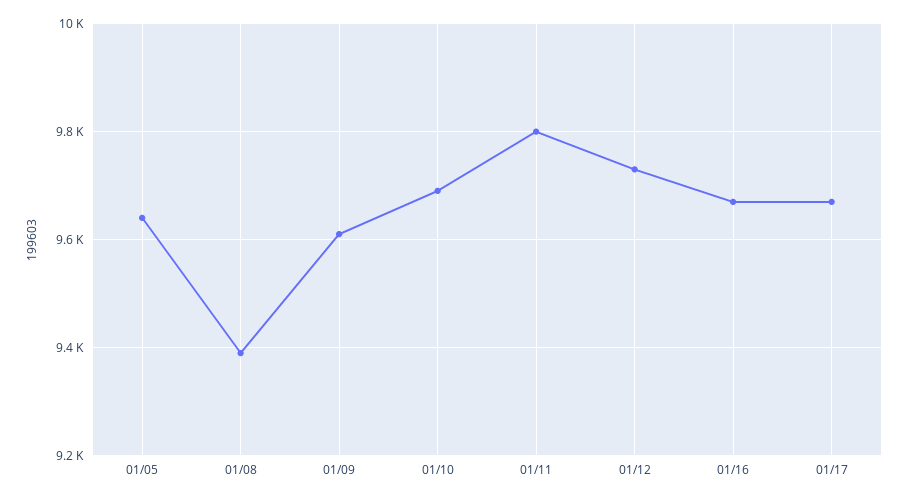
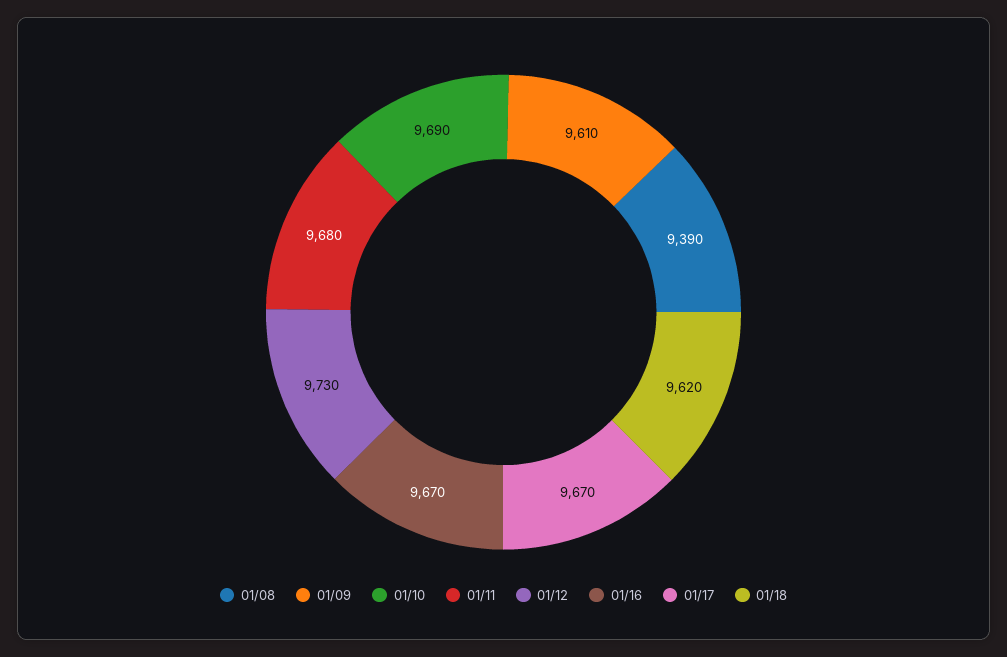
01/05: 9640 -> none
01/11: 9800 -> 9680
01/18: none -> 9620

